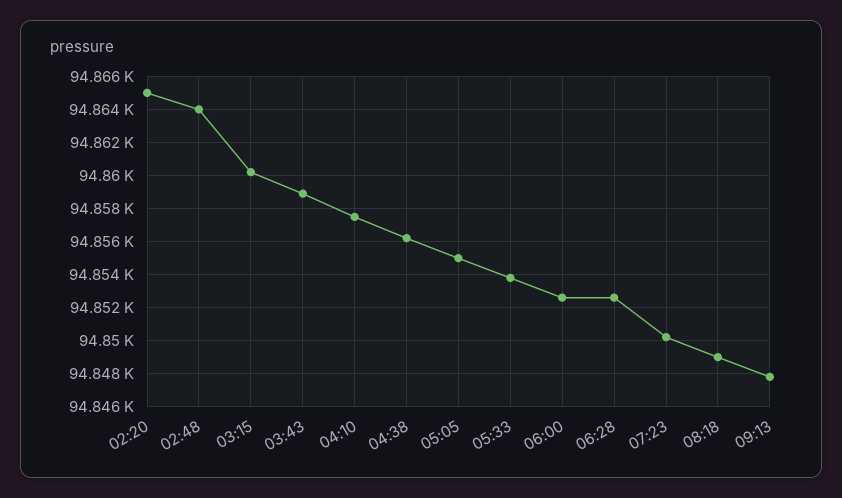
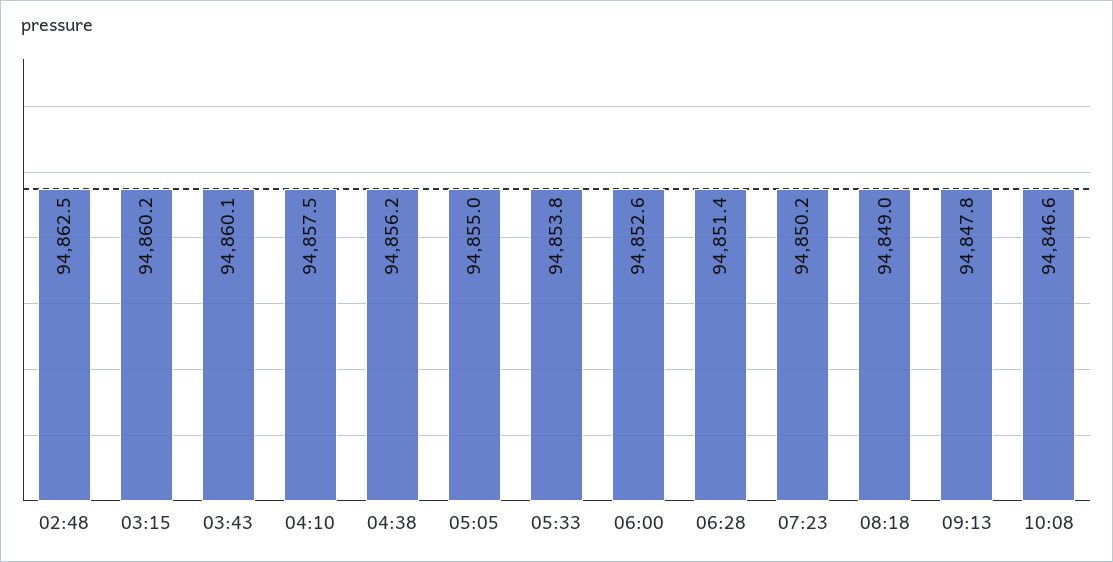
02:20: 94865 -> none
02:48: 94864 -> 94862.5
03:43: 94859 -> 94860.1
06:28: 94852.5 -> 94851.4
10:08: none -> 94846.6

